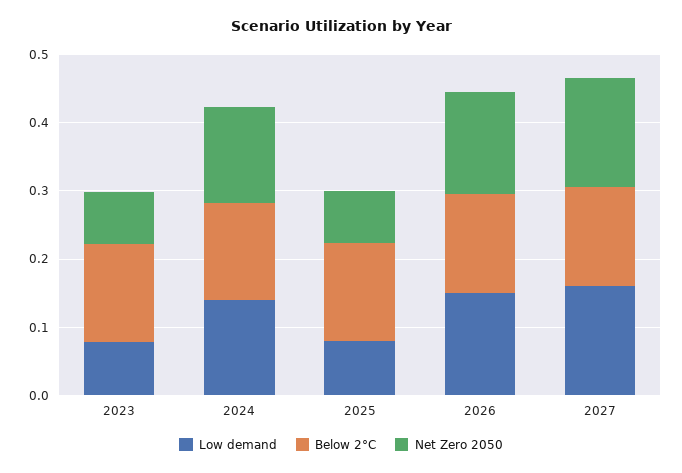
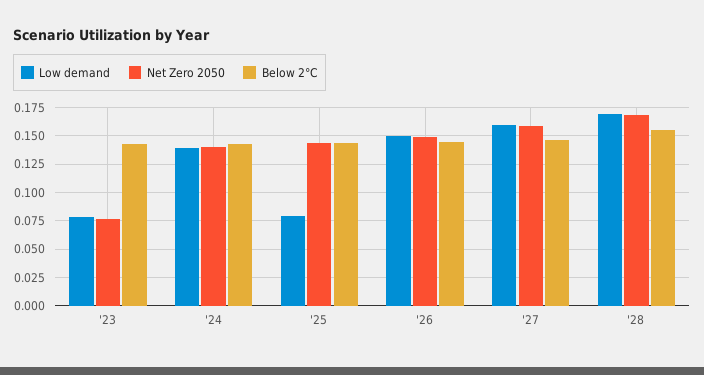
Net Zero 2050, 2025: 0.08 -> 0.15
Low demand, '28: none -> 0.175
Net Zero 2050, '28: none -> 0.175
Below 2°C, '28: none -> 0.15

